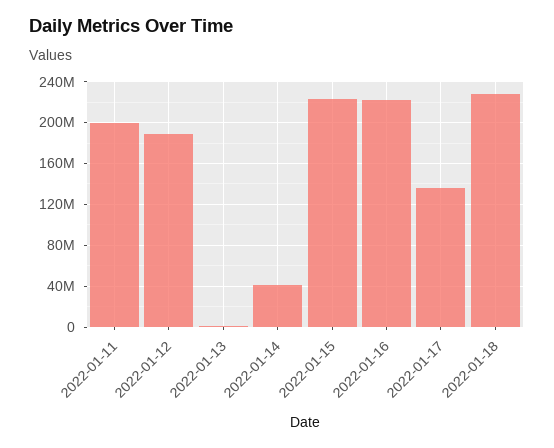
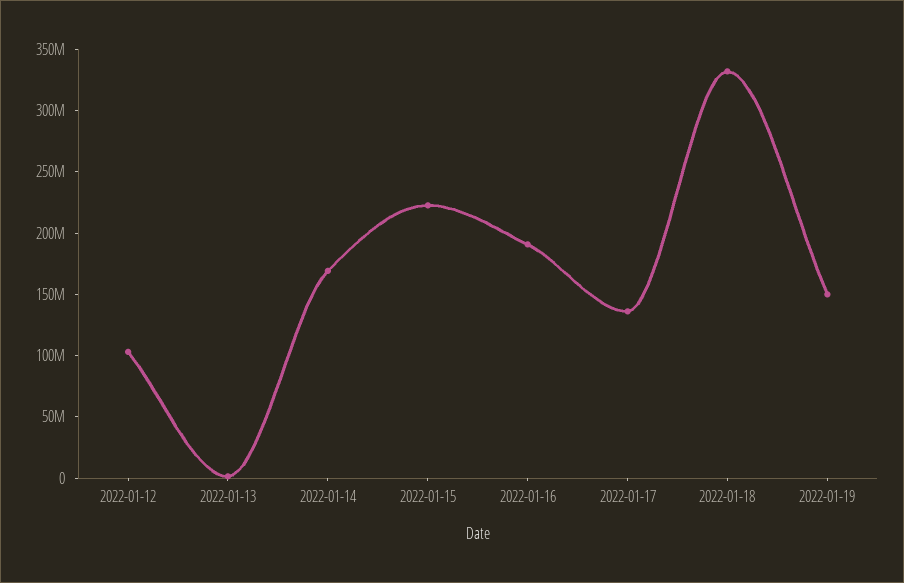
2022-01-11: 200000000 -> none
2022-01-12: 190000000 -> 100000000
2022-01-14: 40000000 -> 170000000
2022-01-16: 220000000 -> 190000000
2022-01-18: 230000000 -> 330000000
2022-01-19: none -> 150000000

